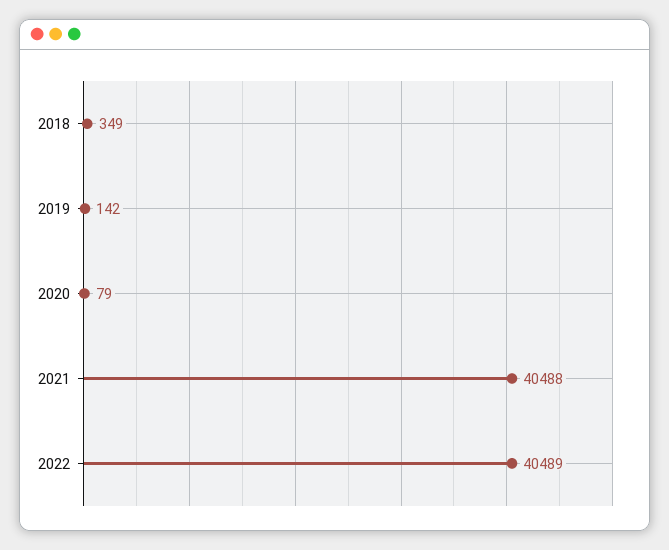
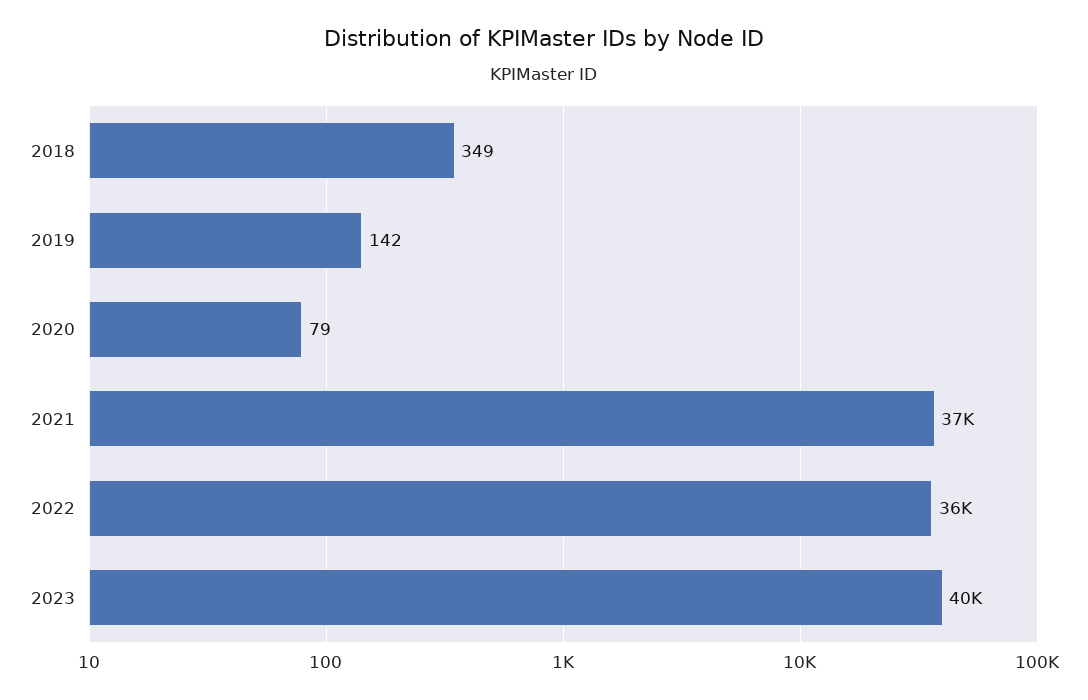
2021: 40488 -> 37000
2022: 40489 -> 36000
2023: none -> 40000

